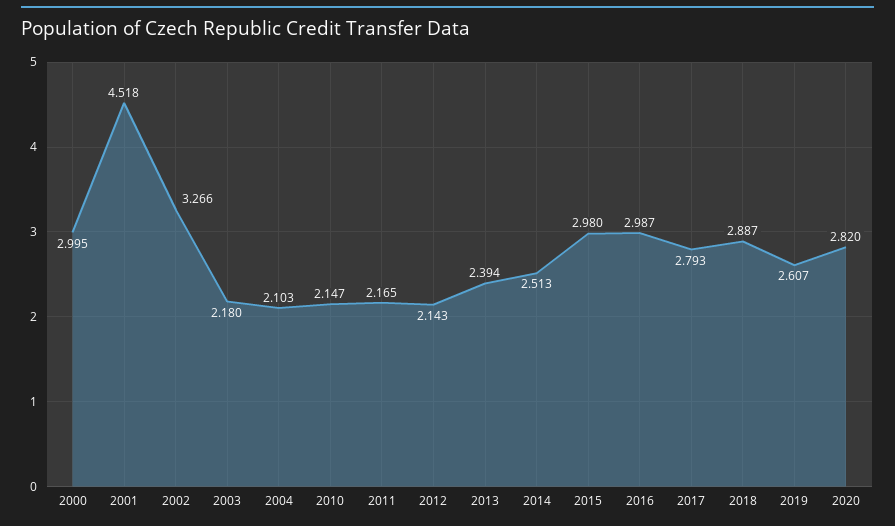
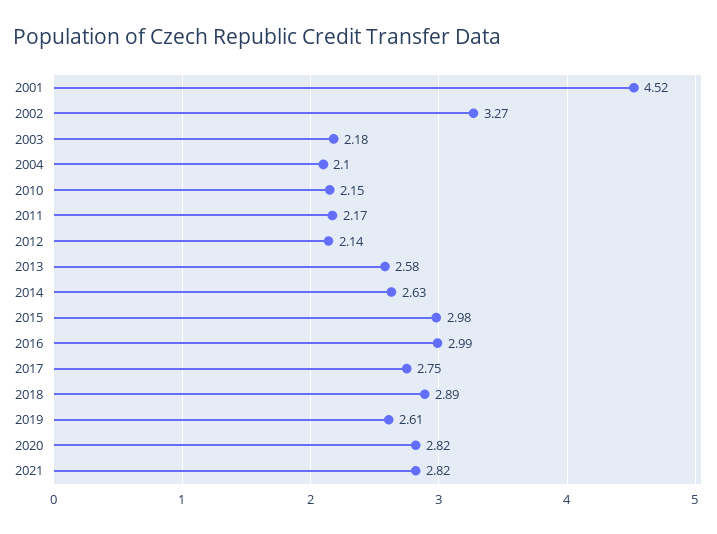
2000: 2.995 -> none
2013: 2.394 -> 2.58
2014: 2.513 -> 2.63
2017: 2.793 -> 2.75
2021: none -> 2.82

